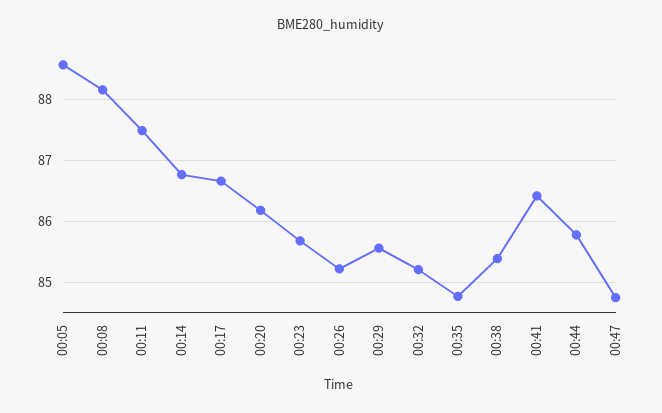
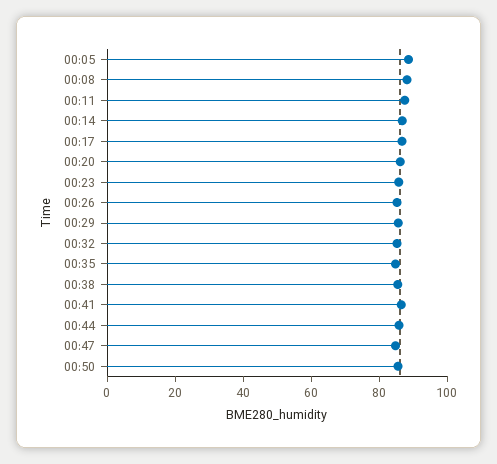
00:50: none -> 85

